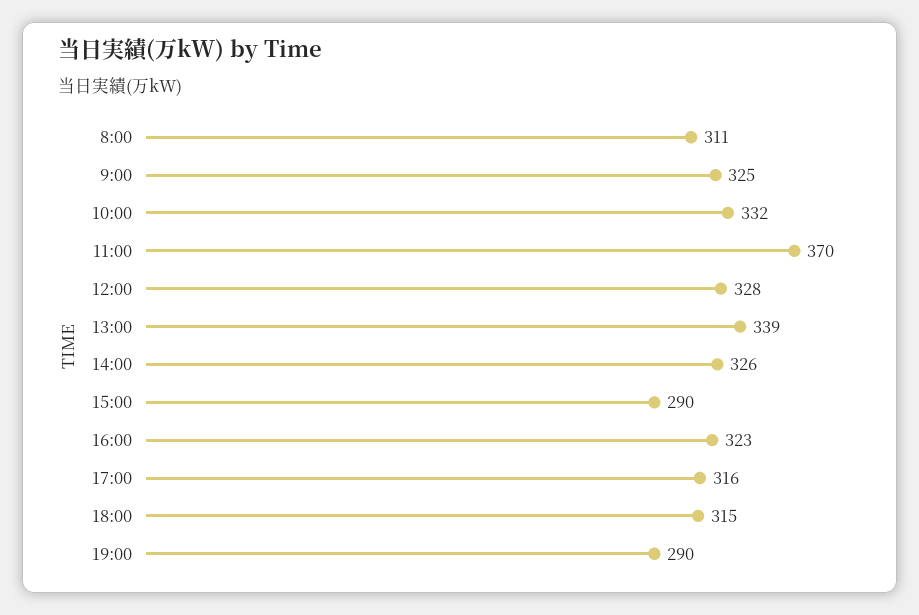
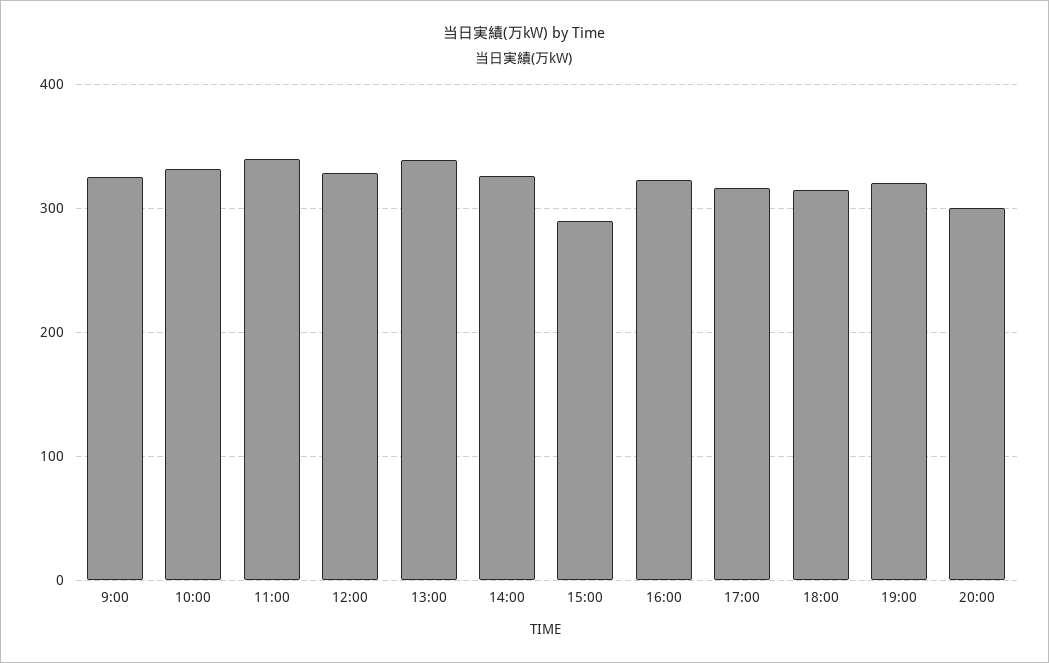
8:00: 311 -> none
11:00: 370 -> 340
19:00: 290 -> 320
20:00: none -> 300

